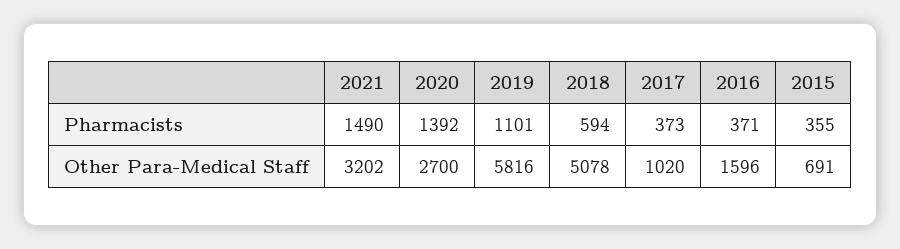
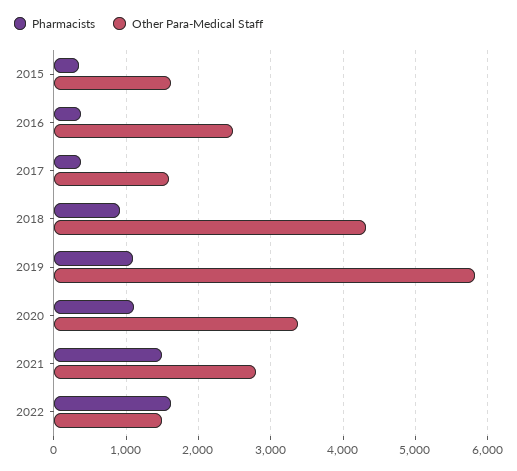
Pharmacists, 2020: 1392 -> 1100
Pharmacists, 2018: 594 -> 900
Other Para-Medical Staff, 2021: 3202 -> 2800
Other Para-Medical Staff, 2020: 2700 -> 3400
Other Para-Medical Staff, 2018: 5078 -> 4300
Other Para-Medical Staff, 2017: 1020 -> 1600
Other Para-Medical Staff, 2016: 1596 -> 2500
Other Para-Medical Staff, 2015: 691 -> 1600
Pharmacists, 2022: none -> 1600
Other Para-Medical Staff, 2022: none -> 1500

